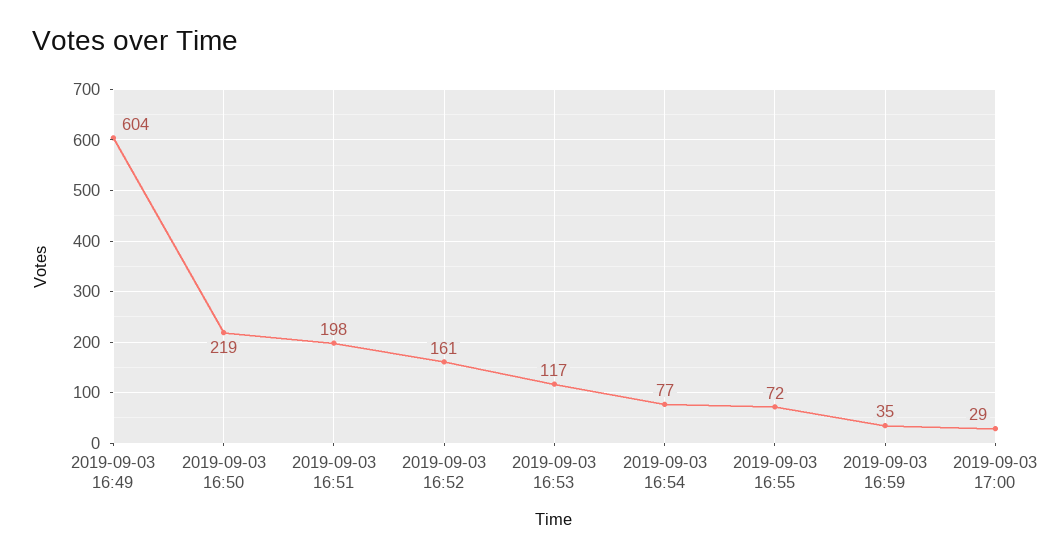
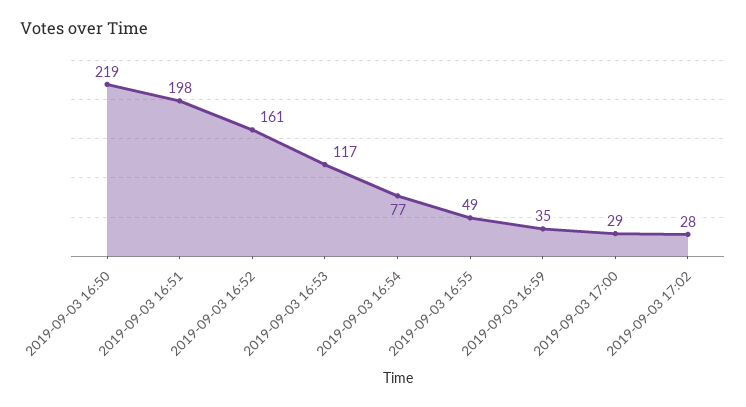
2019-09-03 16:49: 604 -> none
2019-09-03 16:55: 72 -> 49
2019-09-03 17:02: none -> 28

